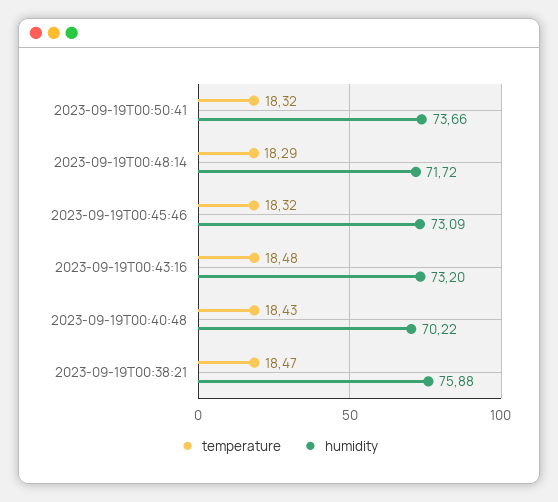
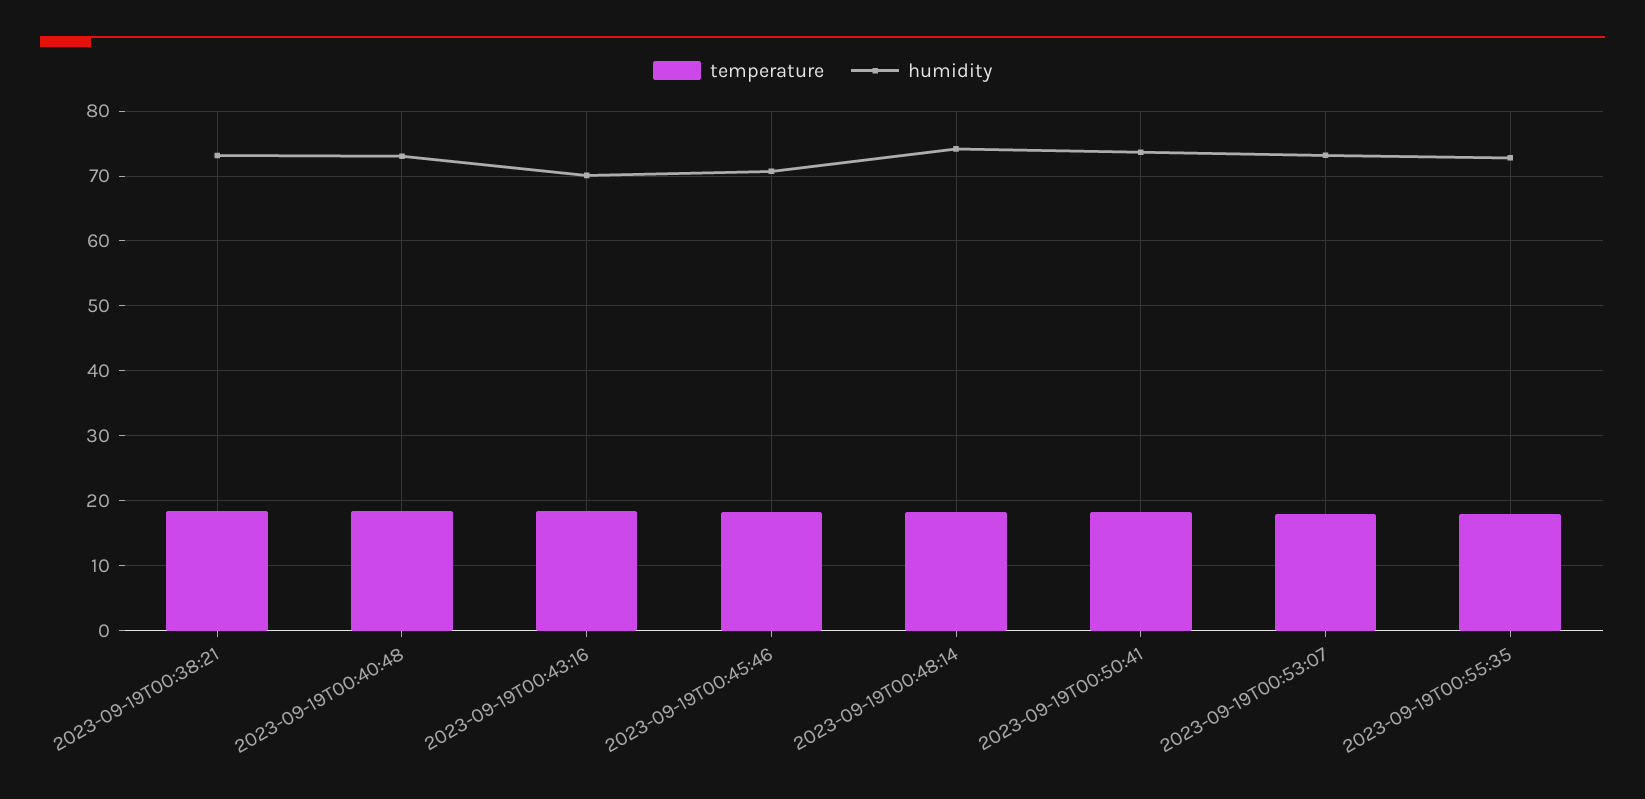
humidity, 2023-09-19T00:48:14: 71.72 -> 74
humidity, 2023-09-19T00:45:46: 73.09 -> 71
humidity, 2023-09-19T00:43:16: 73.2 -> 70
humidity, 2023-09-19T00:40:48: 70.22 -> 73
humidity, 2023-09-19T00:38:21: 75.88 -> 73
temperature, 2023-09-19T00:53:07: none -> 18
humidity, 2023-09-19T00:53:07: none -> 73
temperature, 2023-09-19T00:55:35: none -> 18
humidity, 2023-09-19T00:55:35: none -> 73

